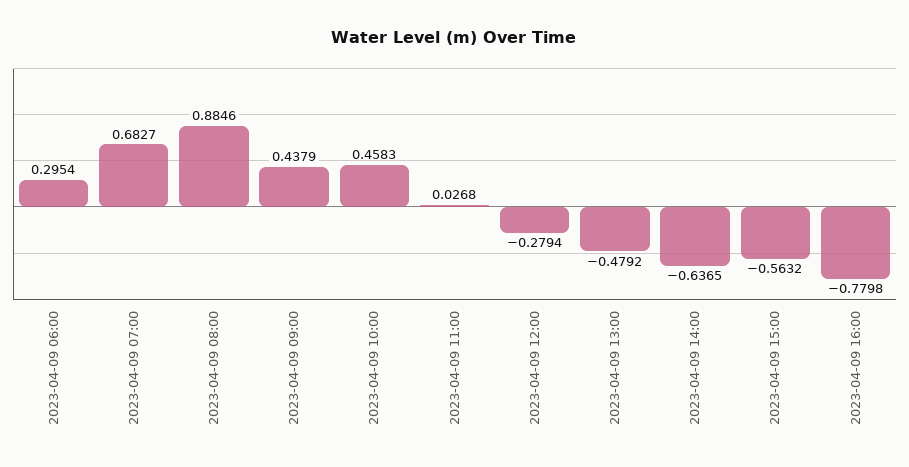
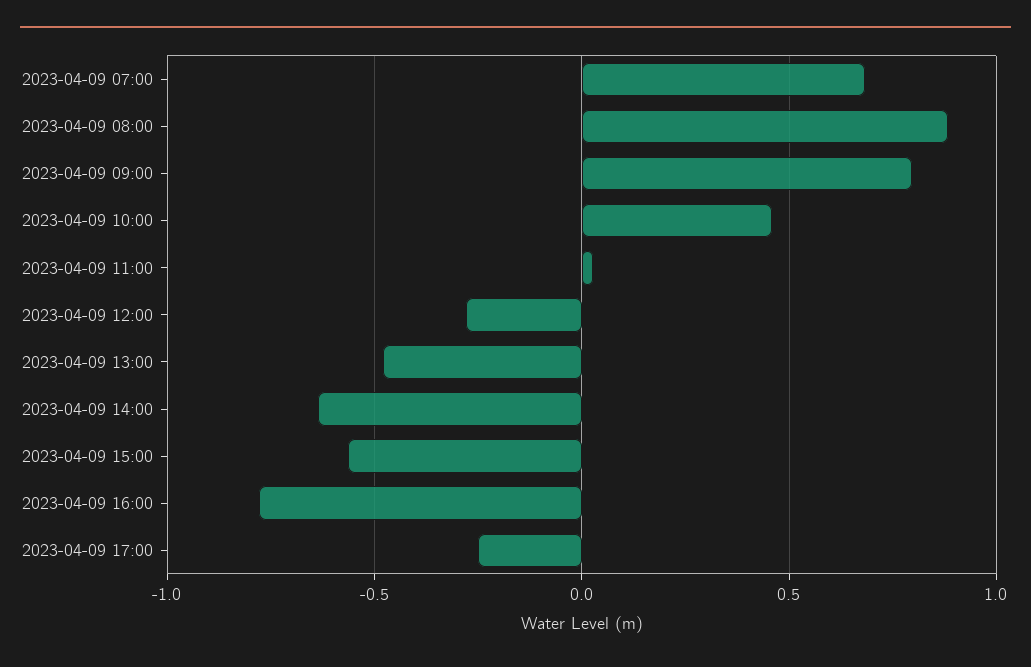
2023-04-09 06:00: 0.2954 -> none
2023-04-09 09:00: 0.4379 -> 0.8
2023-04-09 17:00: none -> -0.25

